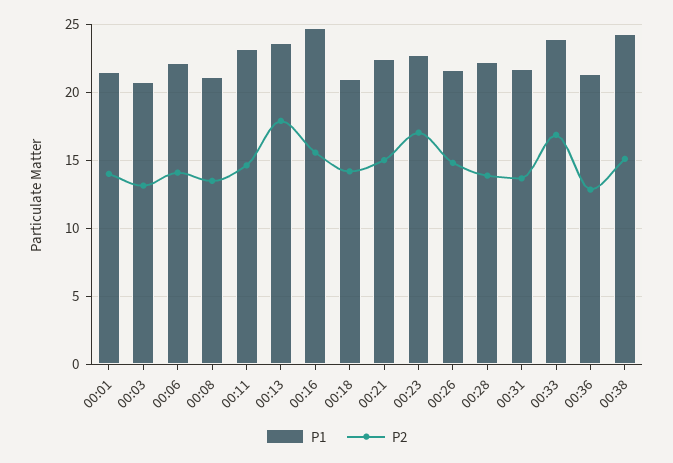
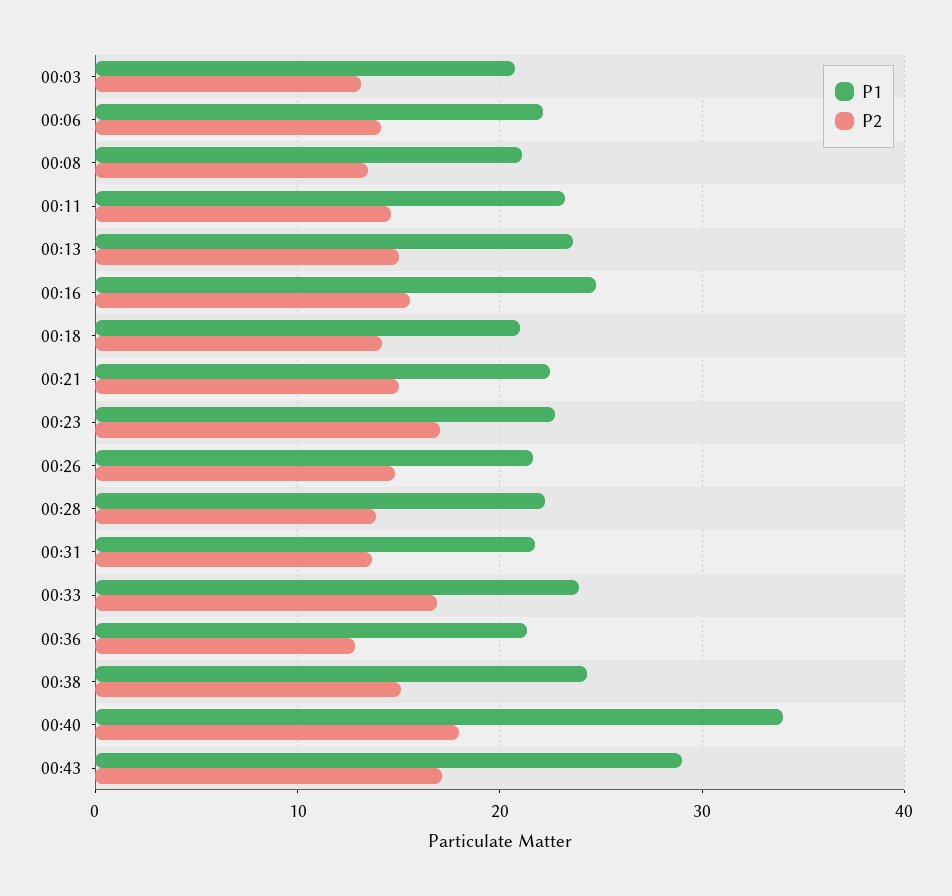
P1, 00:01: 21.5 -> none
P2, 00:01: 14 -> none
P2, 00:13: 18 -> 15
P1, 00:40: none -> 34
P2, 00:40: none -> 18
P1, 00:43: none -> 29
P2, 00:43: none -> 17

